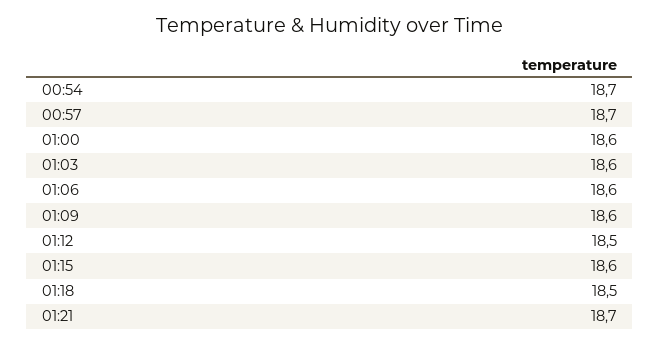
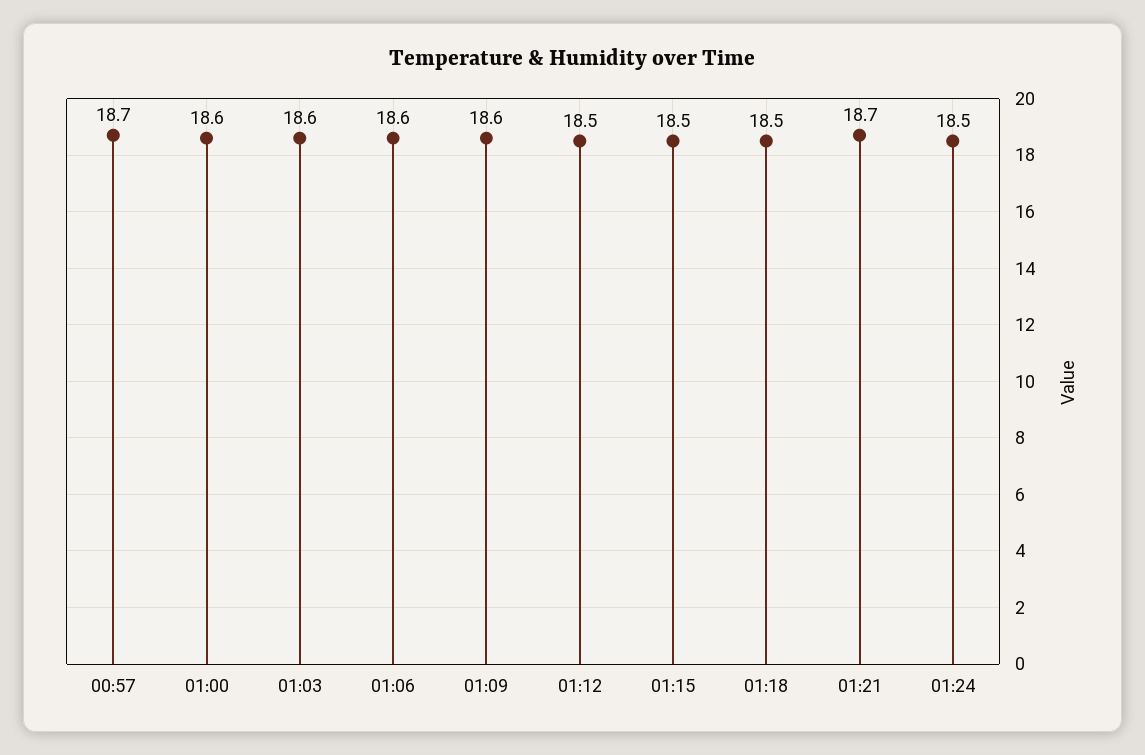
00:54: 18.7 -> none
01:15: 18.6 -> 18.5
01:24: none -> 18.5

